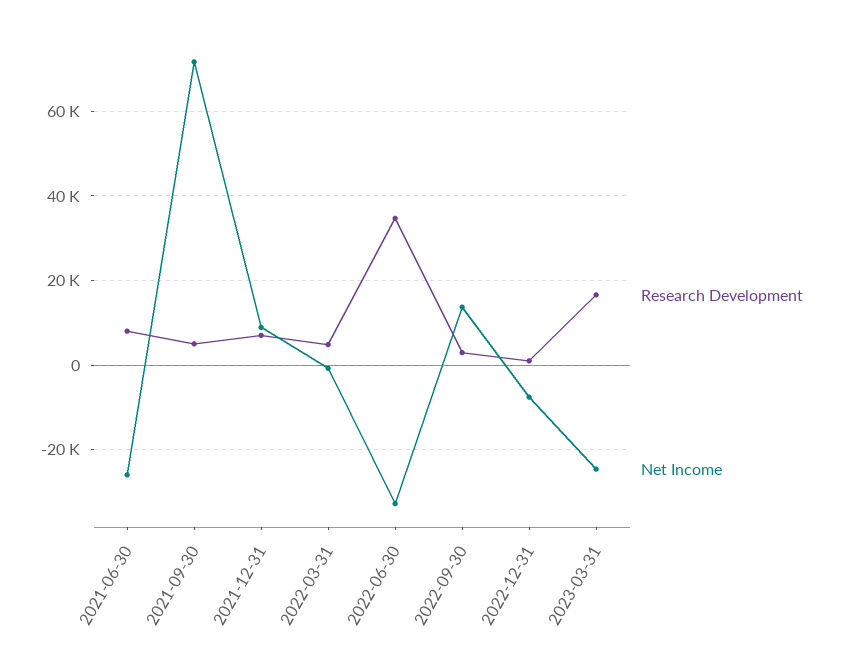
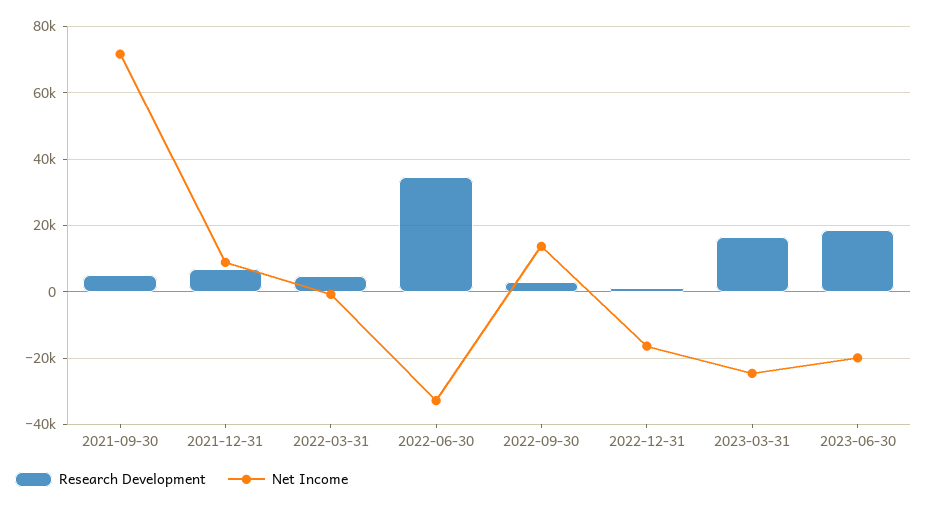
Research Development, 2021-06-30: 8000 -> none
Net Income, 2021-06-30: -26000 -> none
Net Income, 2022-12-31: -8000 -> -16000
Research Development, 2023-06-30: none -> 18000
Net Income, 2023-06-30: none -> -20000

